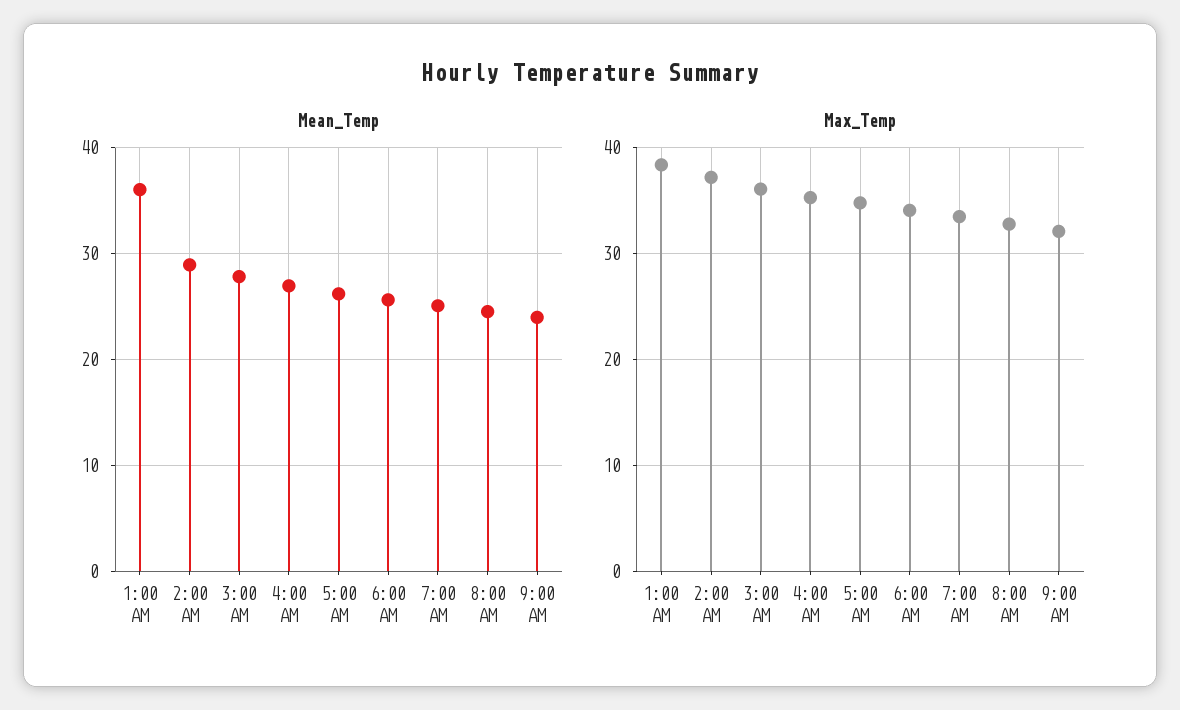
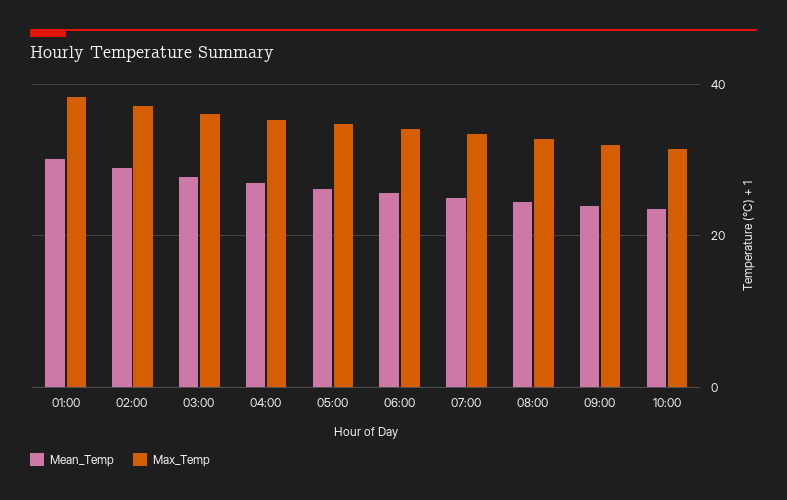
Mean_Temp, 1:00 AM: 36 -> 30
Mean_Temp, 10:00: none -> 24
Max_Temp, 10:00: none -> 32

